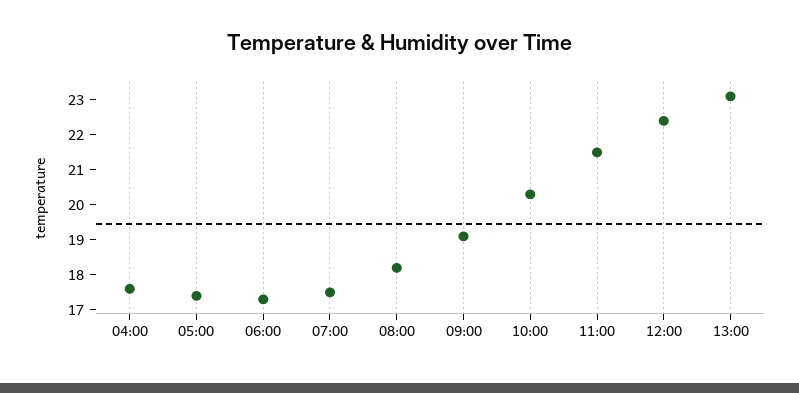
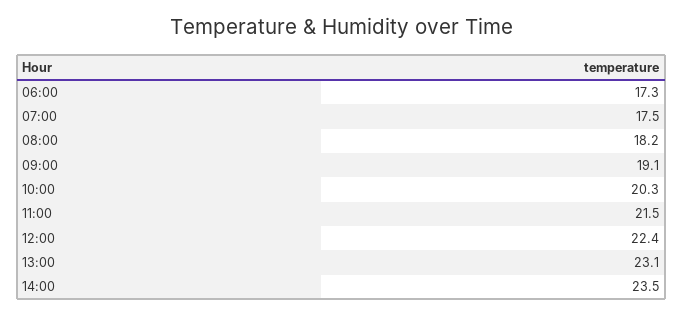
04:00: 17.5 -> none
05:00: 17.5 -> none
14:00: none -> 23.5

